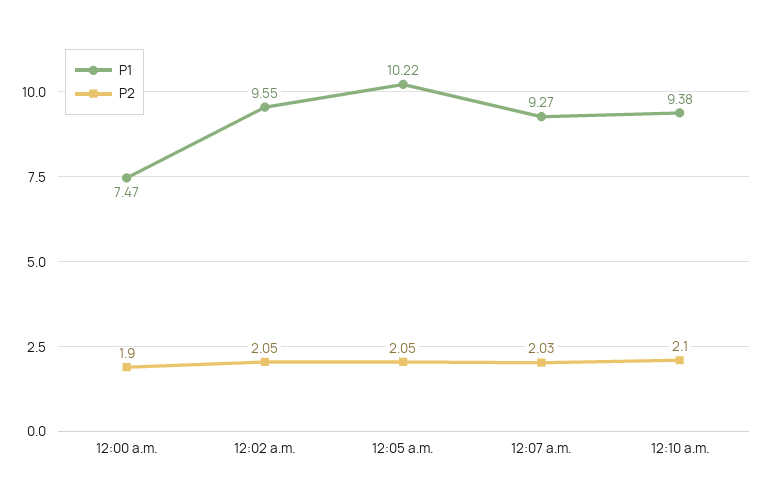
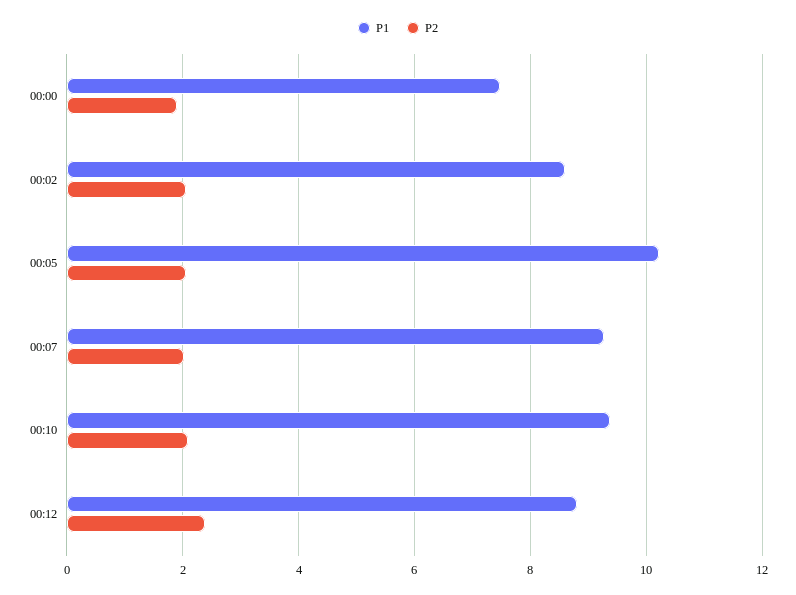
P1, 12:02 a.m.: 9.55 -> 8.6
P1, 00:12: none -> 8.8
P2, 00:12: none -> 2.4

